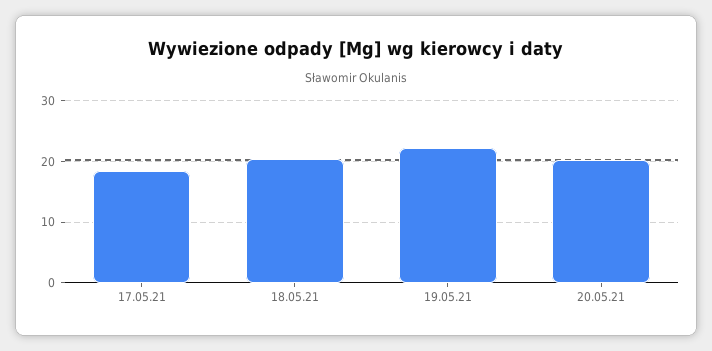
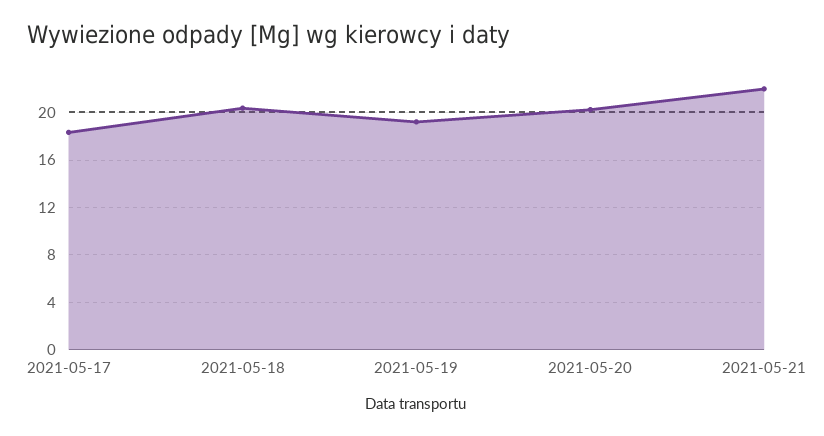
19.05.21: 22 -> 19
2021-05-21: none -> 22

